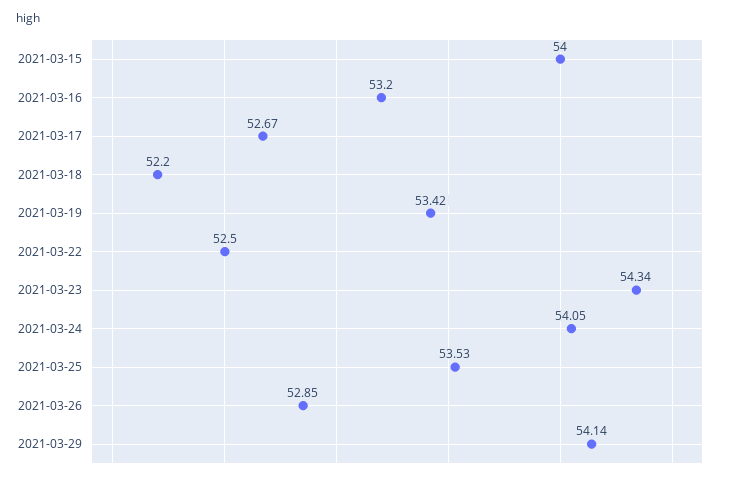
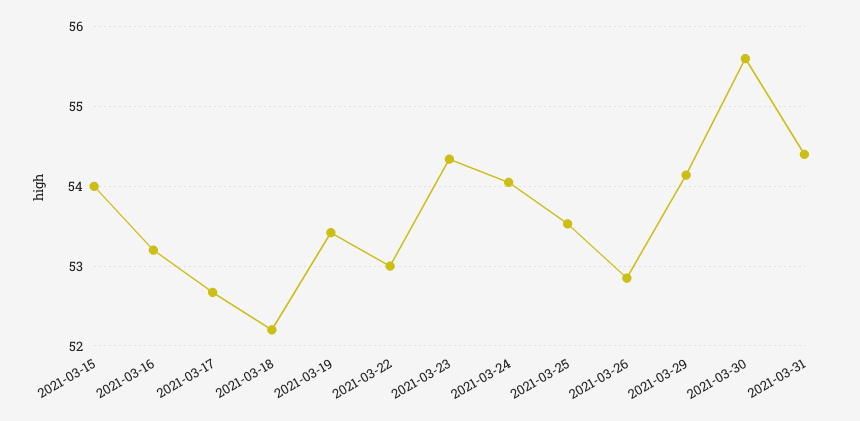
2021-03-22: 52.5 -> 53
2021-03-30: none -> 55.6
2021-03-31: none -> 54.4

